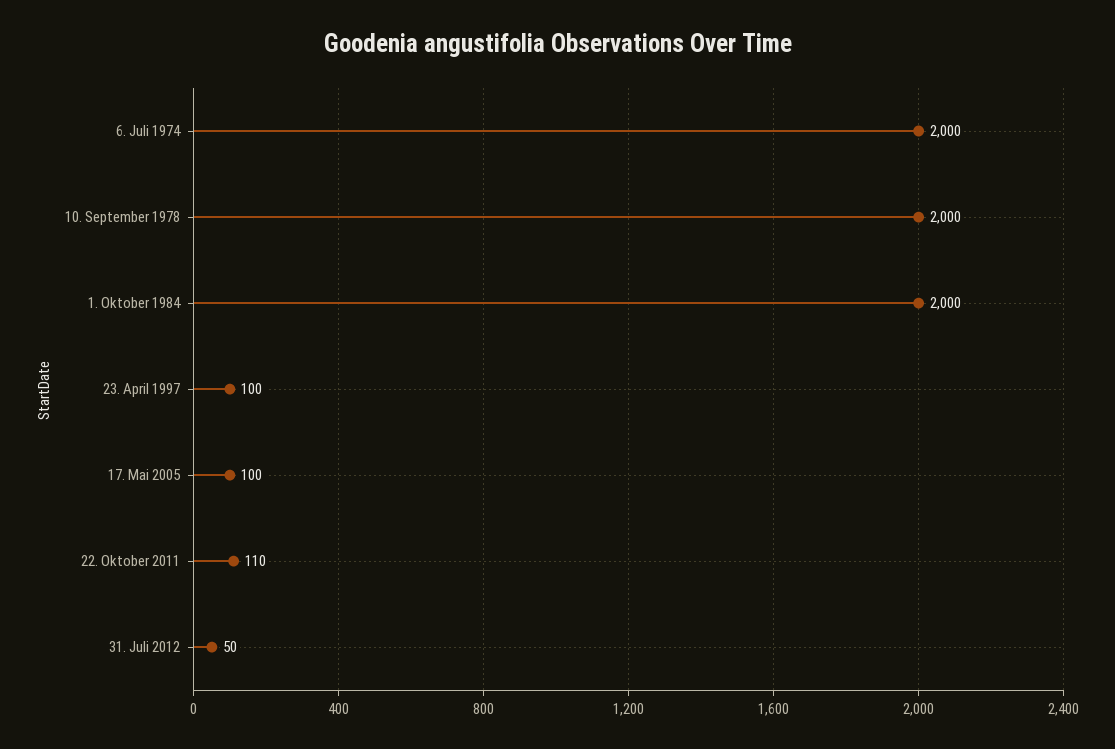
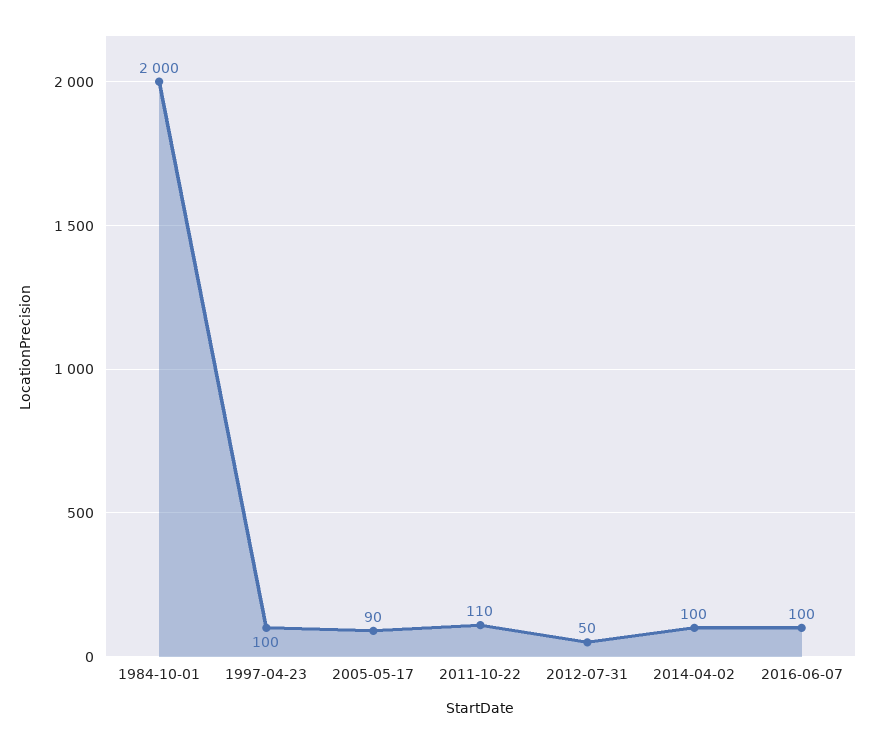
6. Juli 1974: 2000 -> none
10. September 1978: 2000 -> none
17. Mai 2005: 100 -> 90
2014-04-02: none -> 100
2016-06-07: none -> 100

